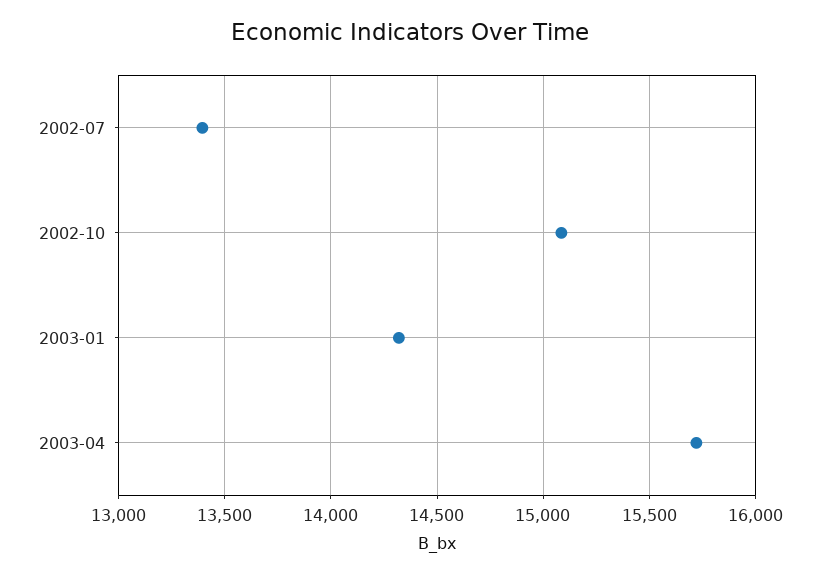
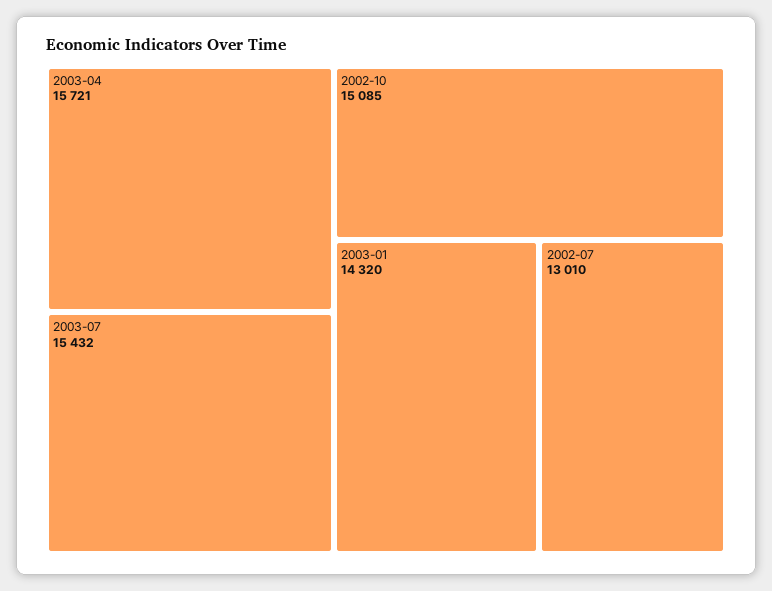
2002-07: 13400 -> 13010
2003-07: none -> 15432

